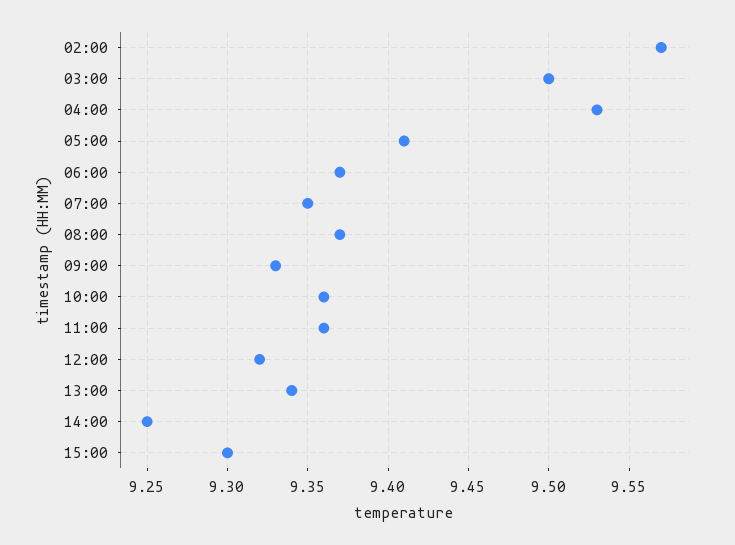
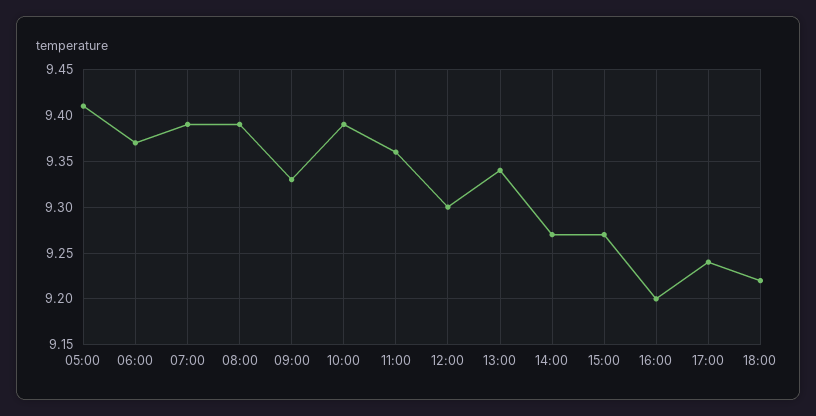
02:00: 9.57 -> none
03:00: 9.5 -> none
04:00: 9.53 -> none
07:00: 9.35 -> 9.39
08:00: 9.37 -> 9.39
10:00: 9.36 -> 9.39
12:00: 9.32 -> 9.3
14:00: 9.25 -> 9.27
15:00: 9.3 -> 9.27
16:00: none -> 9.2
17:00: none -> 9.24
18:00: none -> 9.22

